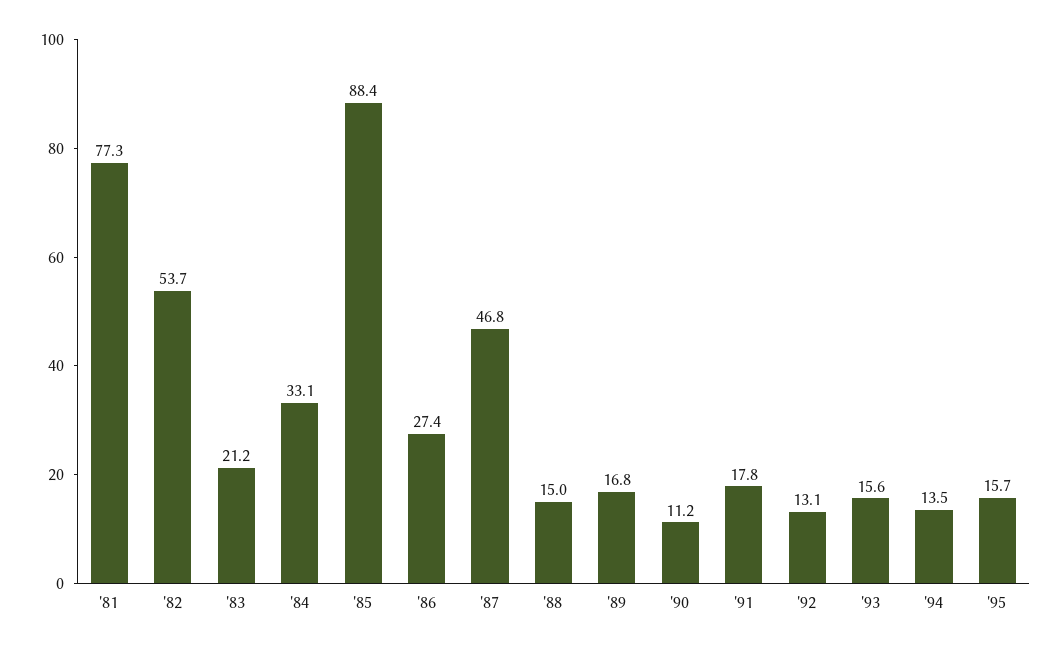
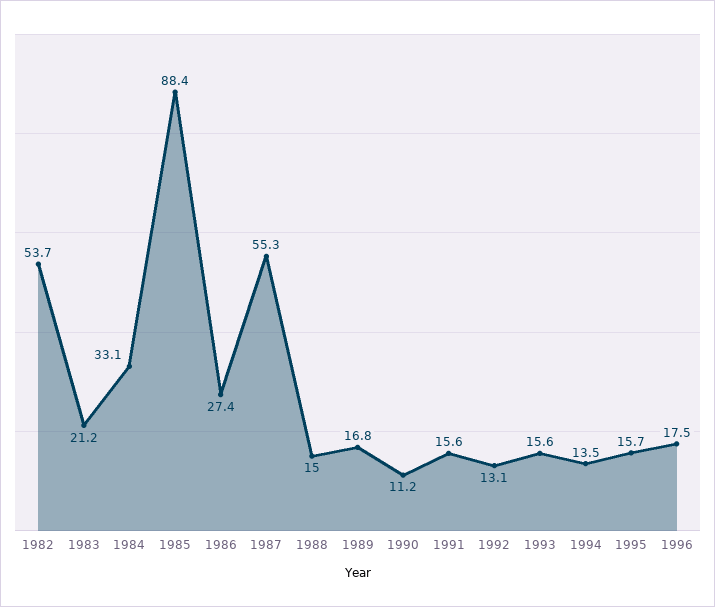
'81: 77.3 -> none
'87: 46.8 -> 55.3
'91: 17.8 -> 15.6
1996: none -> 17.5

